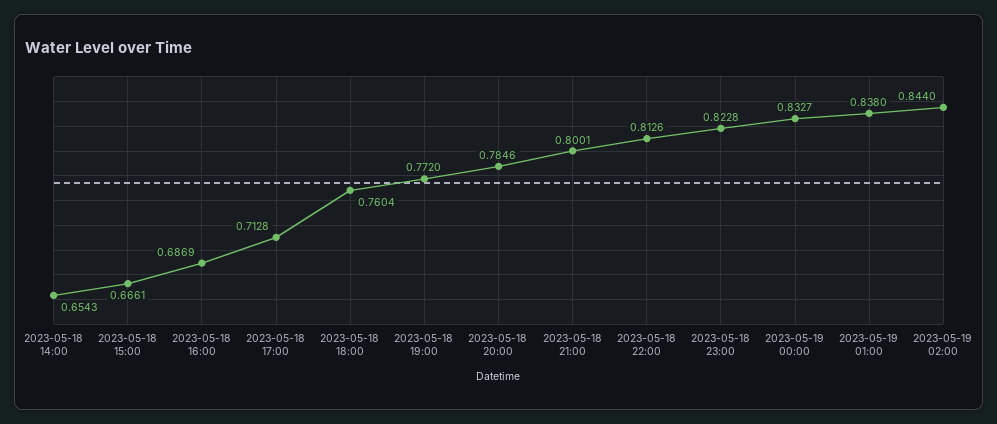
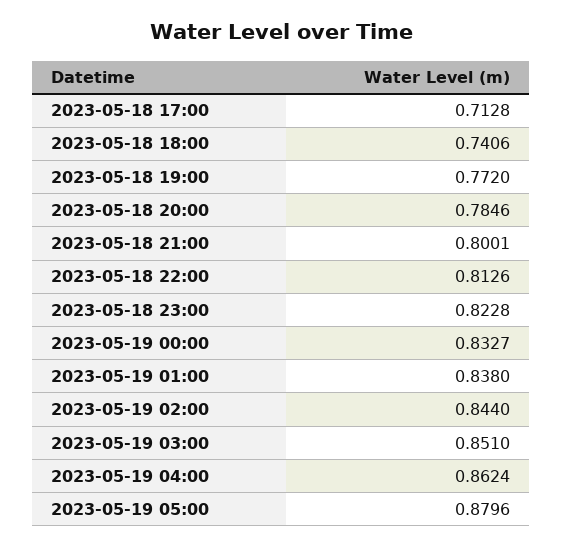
2023-05-18 14:00: 0.6543 -> none
2023-05-18 15:00: 0.6661 -> none
2023-05-18 16:00: 0.6869 -> none
2023-05-18 18:00: 0.7604 -> 0.7406
2023-05-19 03:00: none -> 0.851
2023-05-19 04:00: none -> 0.8624
2023-05-19 05:00: none -> 0.8796

